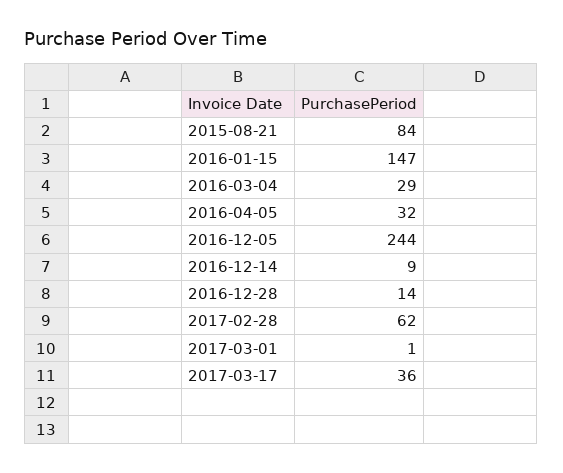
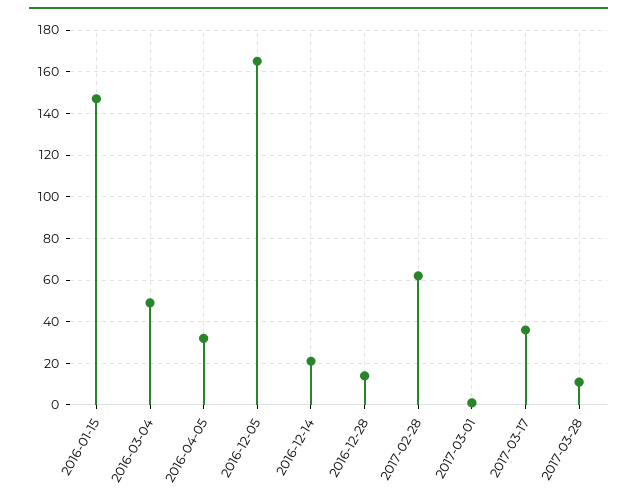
2015-08-21: 84 -> none
2016-03-04: 29 -> 50
2016-12-05: 244 -> 165
2016-12-14: 9 -> 20
2017-03-28: none -> 10

